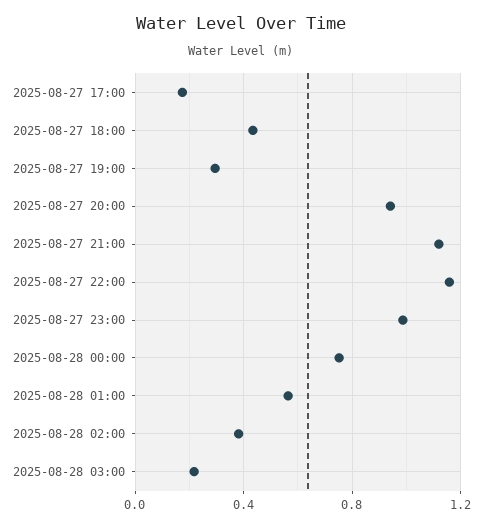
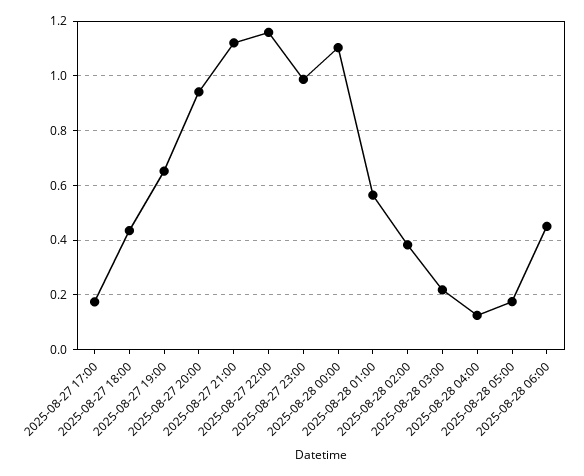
2025-08-27 19:00: 0.3 -> 0.65
2025-08-28 00:00: 0.75 -> 1.1
2025-08-28 04:00: none -> 0.125
2025-08-28 05:00: none -> 0.175
2025-08-28 06:00: none -> 0.45

